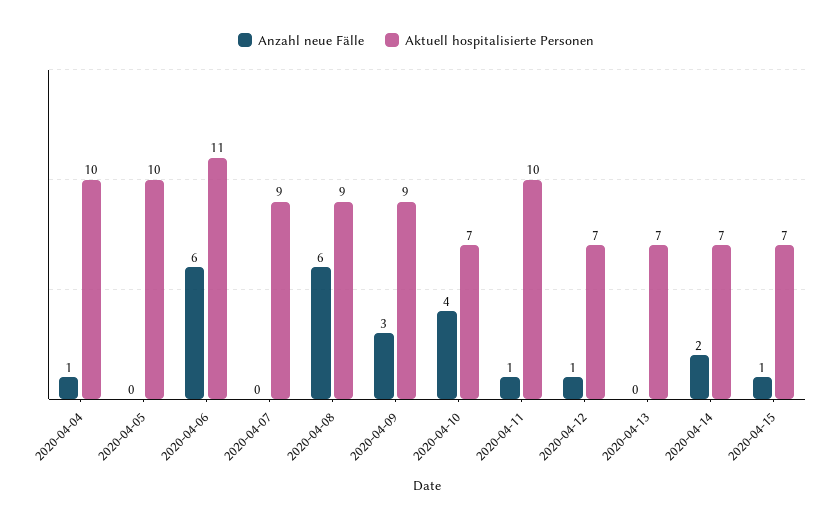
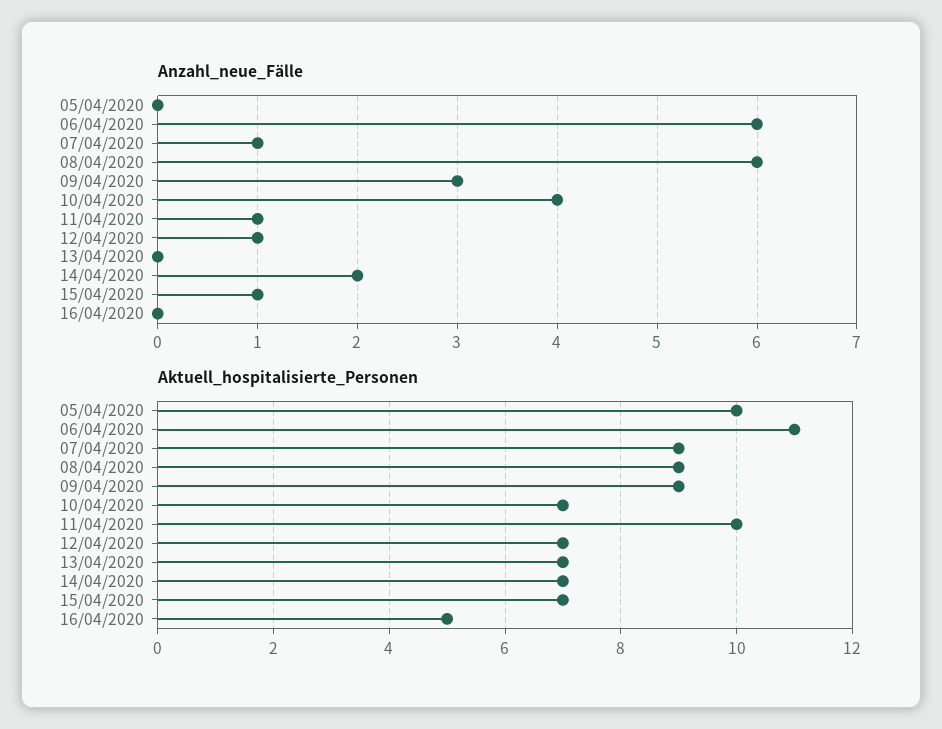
Anzahl neue Fälle, 2020-04-04: 1 -> none
Aktuell hospitalisierte Personen, 2020-04-04: 10 -> none
Anzahl neue Fälle, 2020-04-07: 0 -> 1
Anzahl neue Fälle, 16/04/2020: none -> 0
Aktuell hospitalisierte Personen, 16/04/2020: none -> 5

